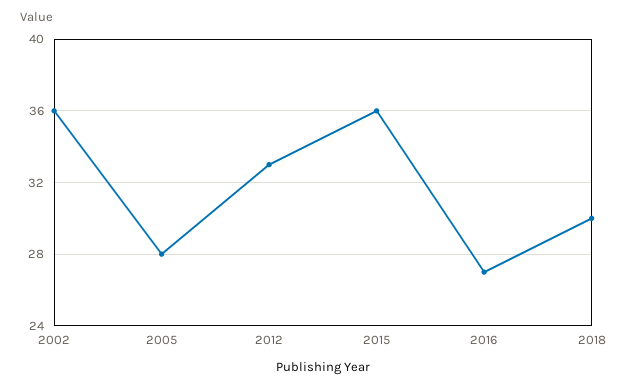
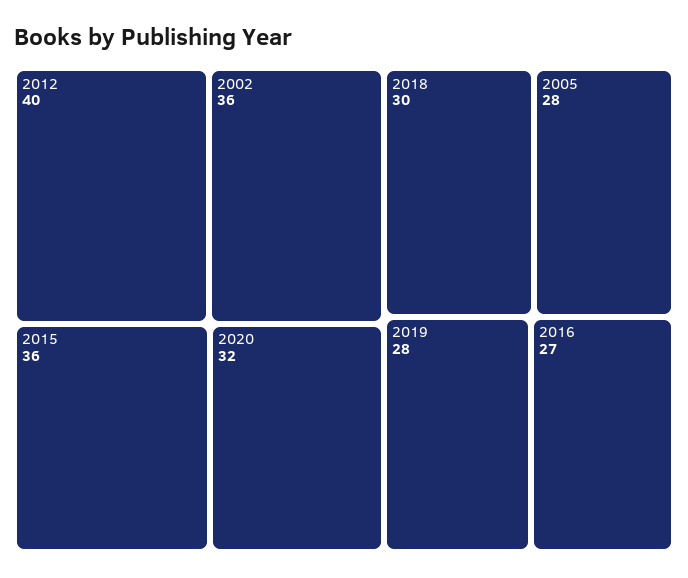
2012: 33 -> 40
2020: none -> 32
2019: none -> 28

